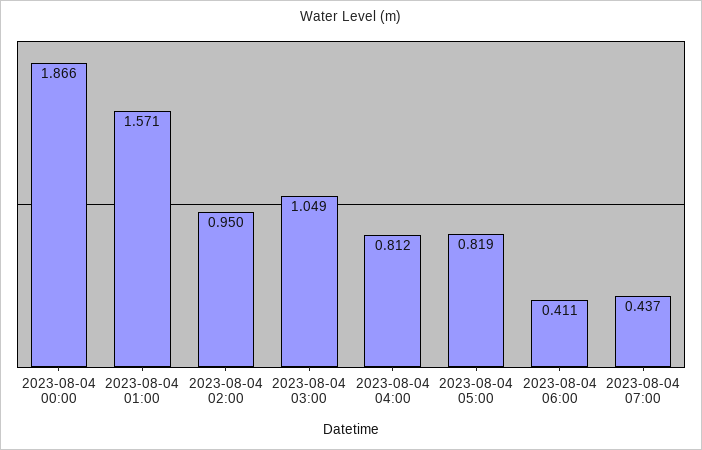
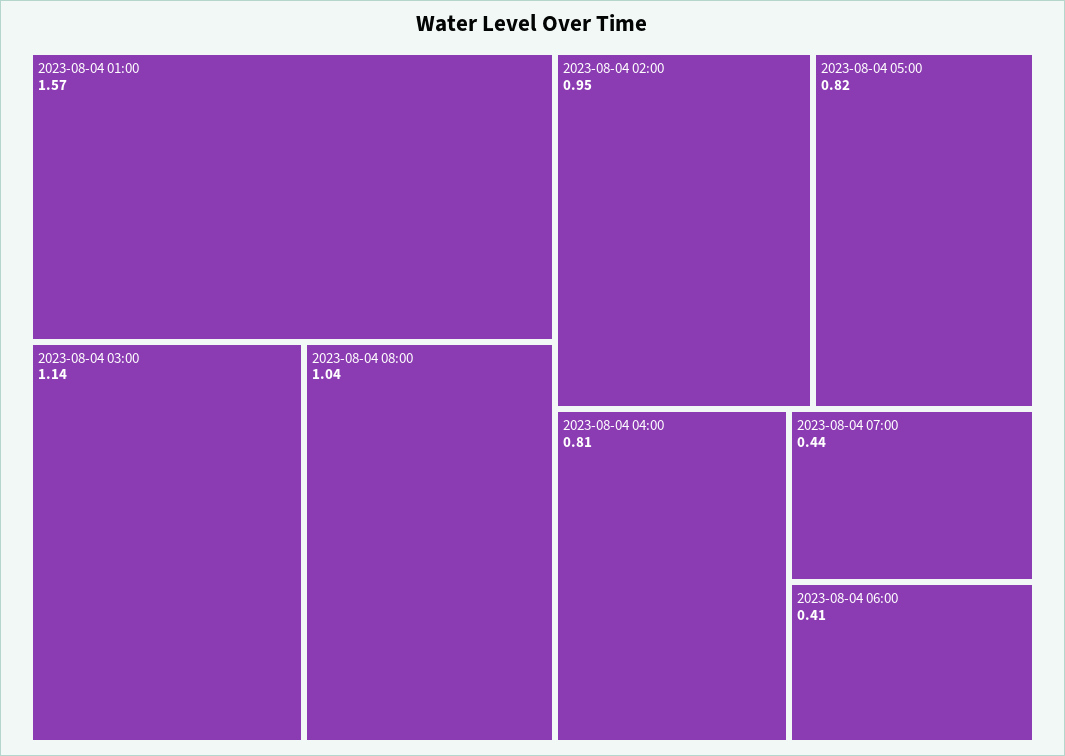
2023-08-04 00:00: 1.866 -> none
2023-08-04 03:00: 1.049 -> 1.14
2023-08-04 08:00: none -> 1.04

